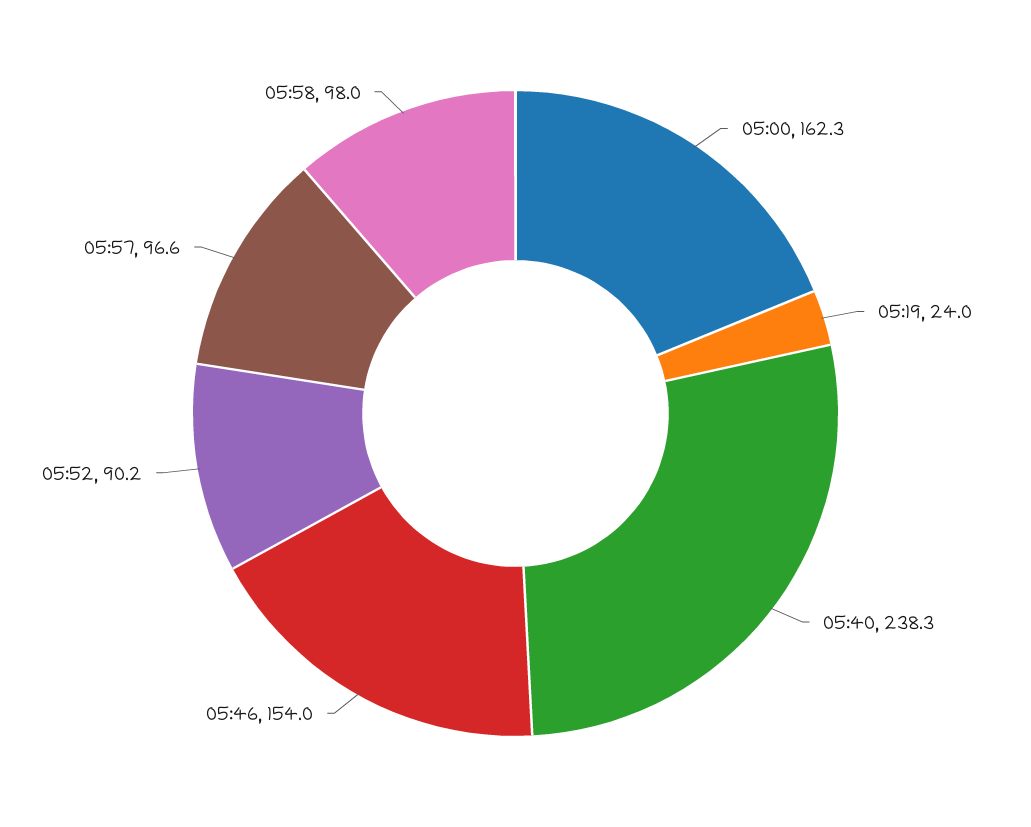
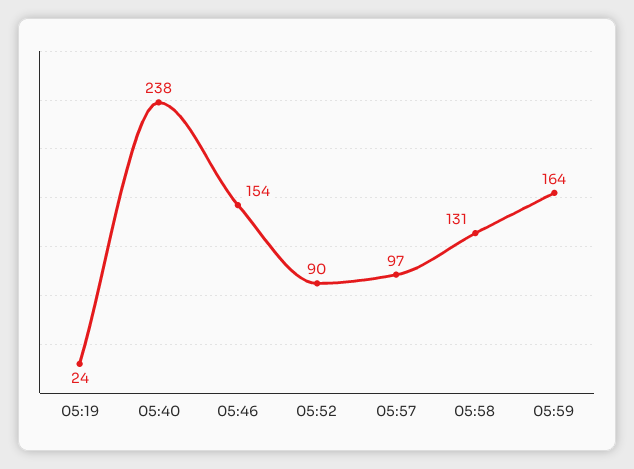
05:00: 162.3 -> none
05:58: 98 -> 131
05:59: none -> 164

